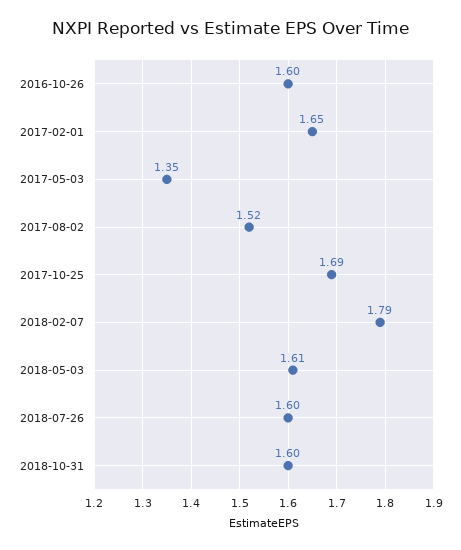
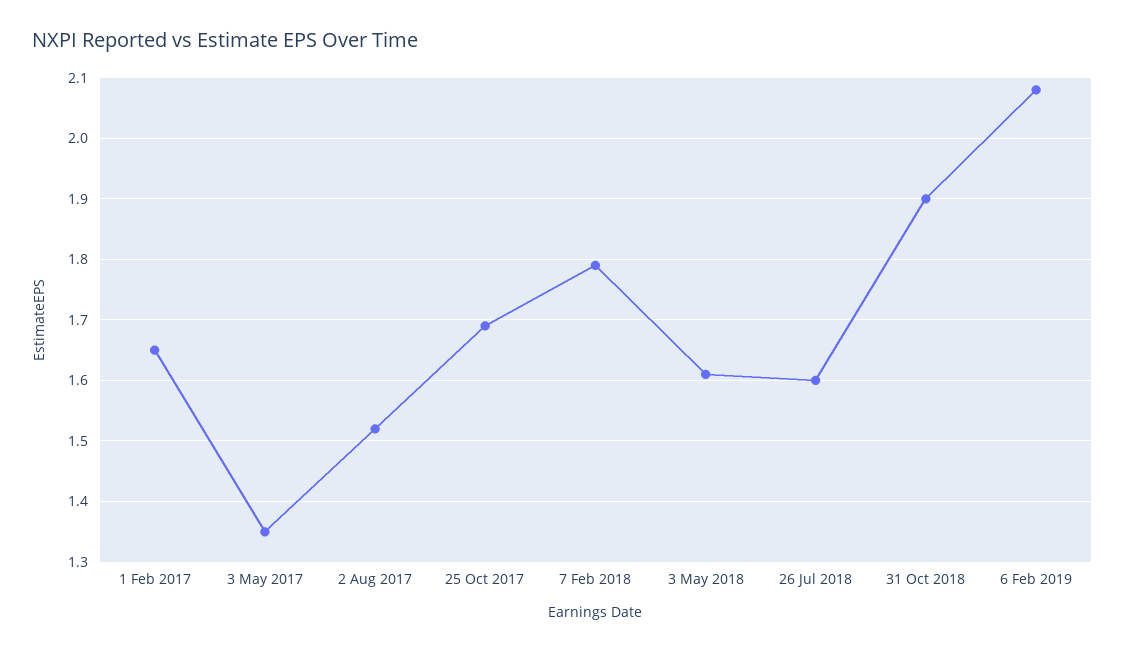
2016-10-26: 1.6 -> none
2018-10-31: 1.6 -> 1.9
6 Feb 2019: none -> 2.08

